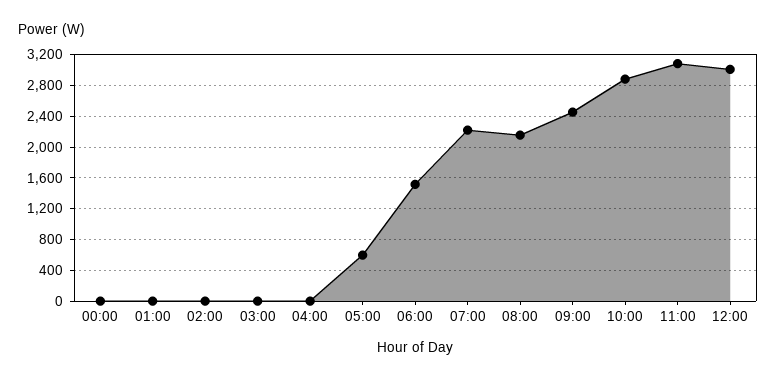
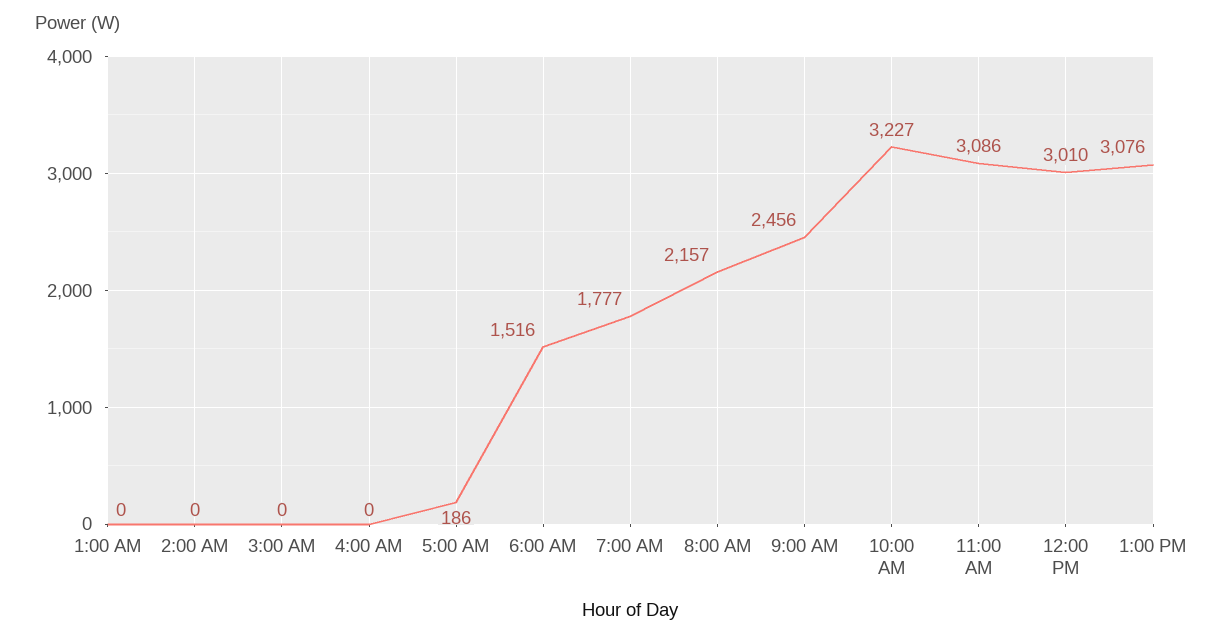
00:00: 0 -> none
05:00: 600 -> 186
07:00: 2200 -> 1777
10:00: 2900 -> 3227
1:00 PM: none -> 3076

